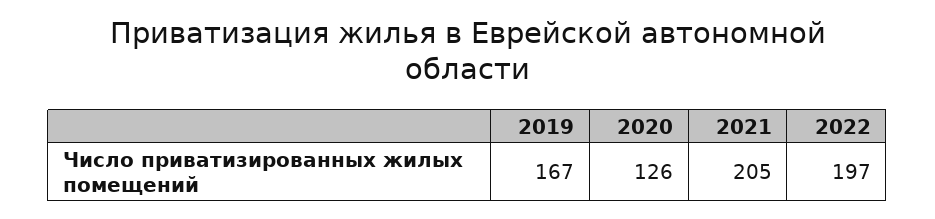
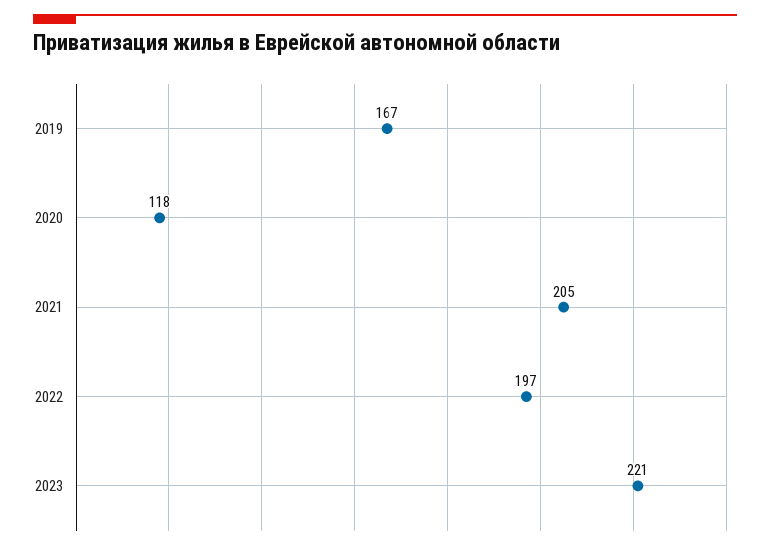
2020: 126 -> 118
2023: none -> 221

